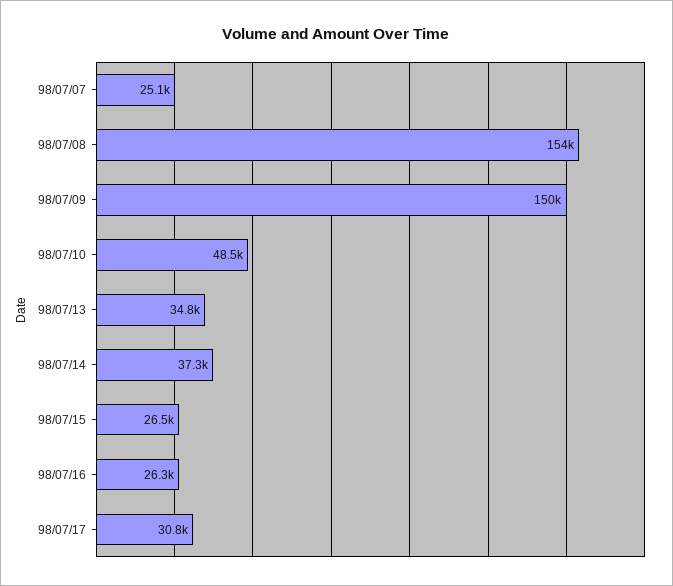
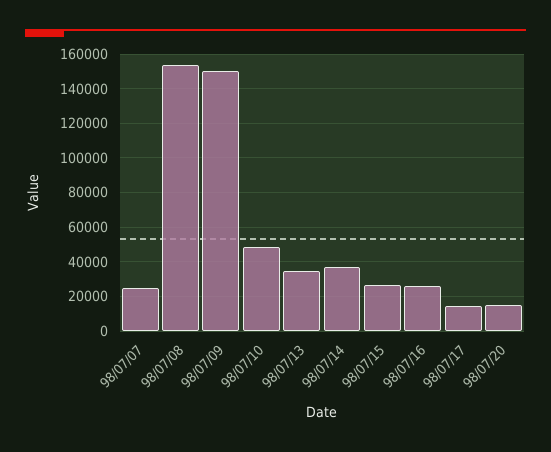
98/07/17: 30800 -> 15000
98/07/20: none -> 15000

